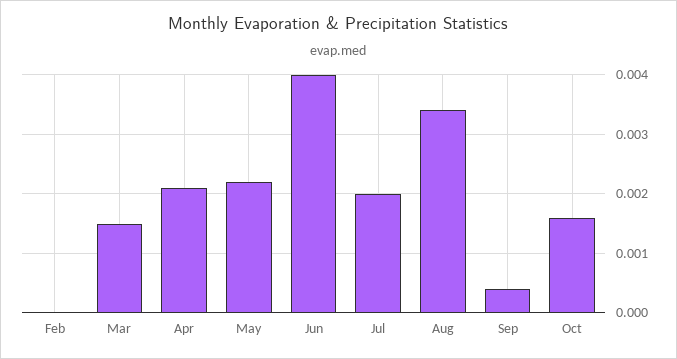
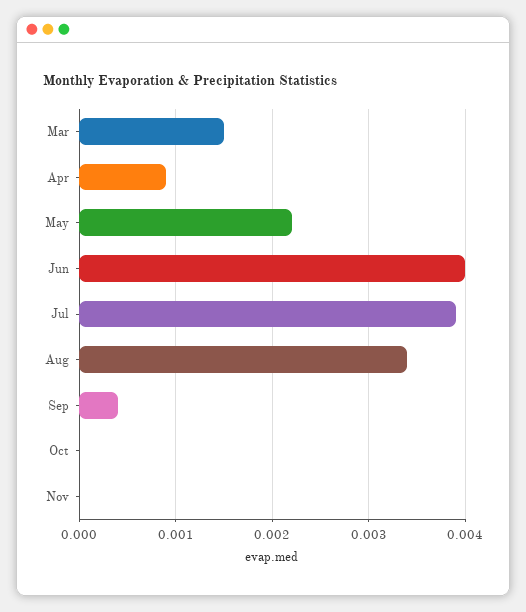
Feb: 0 -> none
Apr: 0.002 -> 0.0009
Jul: 0.002 -> 0.0039
Oct: 0.0015 -> 0
Nov: none -> 0

